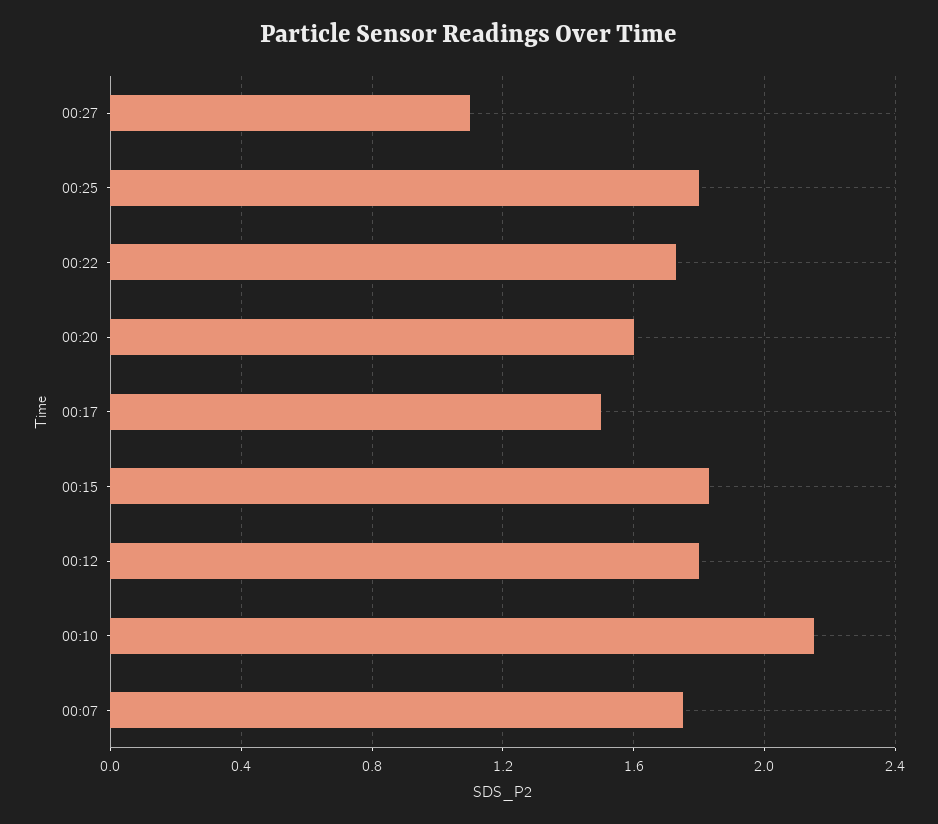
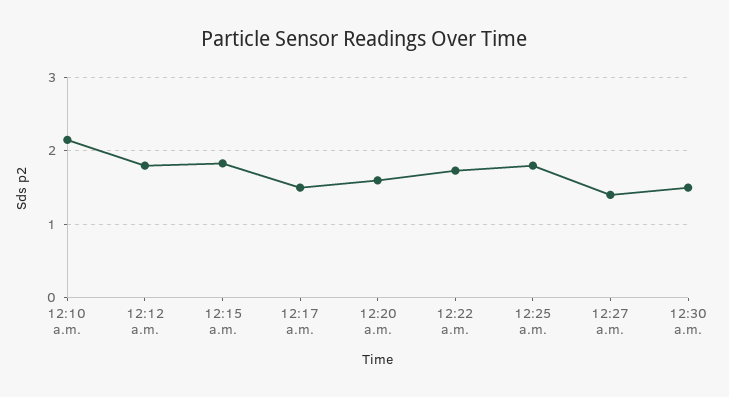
00:27: 1.1 -> 1.4
00:07: 1.75 -> none
12:30 a.m.: none -> 1.5

